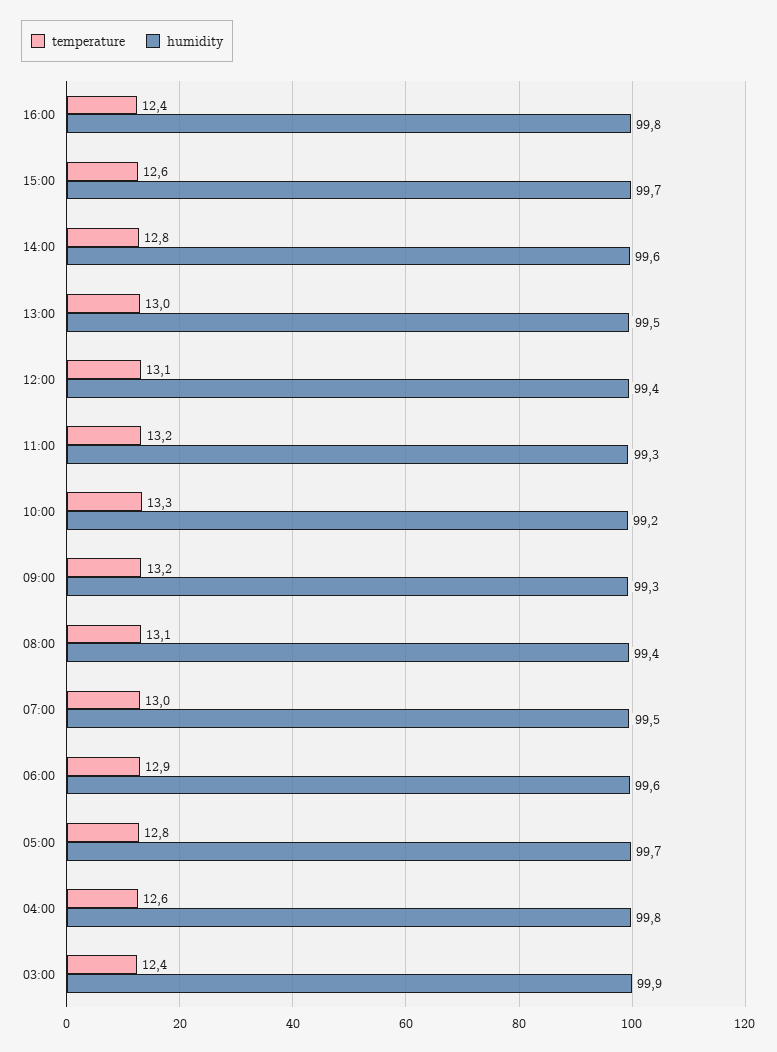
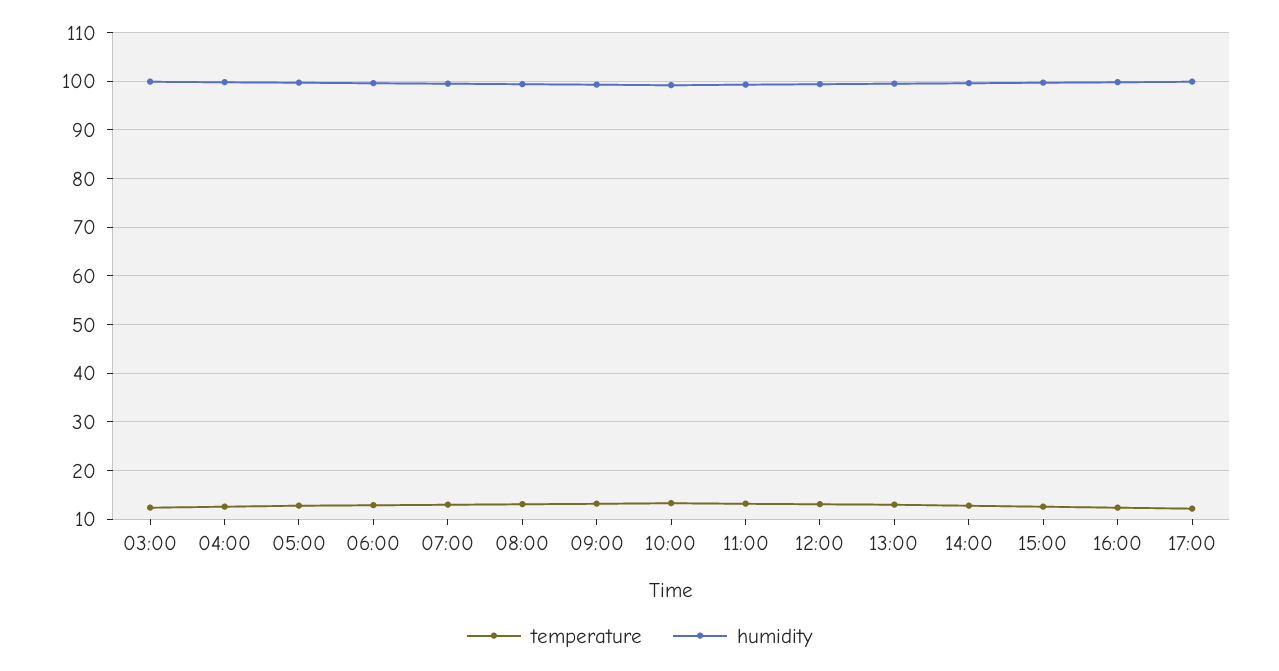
temperature, 17:00: none -> 12
humidity, 17:00: none -> 100

